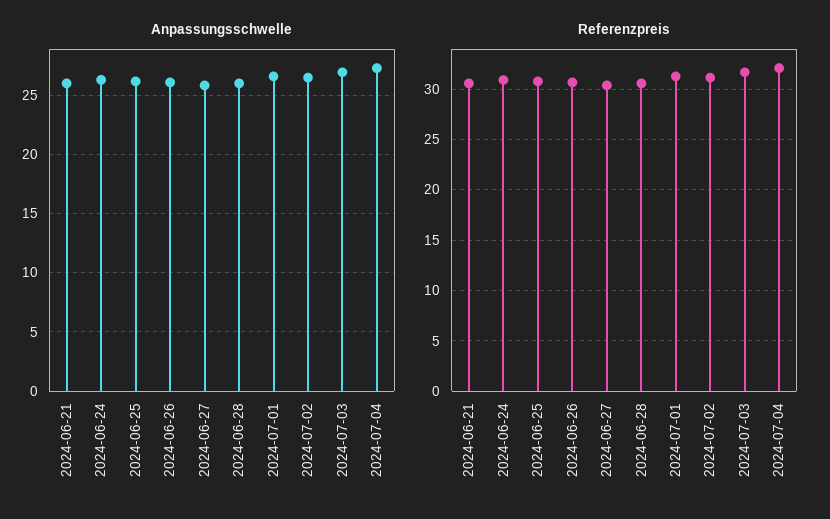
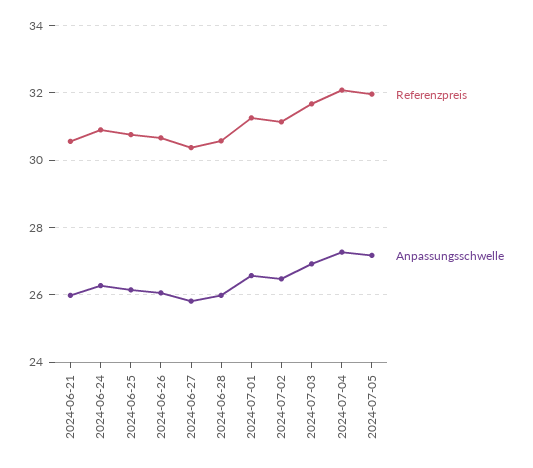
Referenzpreis, 2024-07-05: none -> 32
Anpassungsschwelle, 2024-07-05: none -> 27.2

